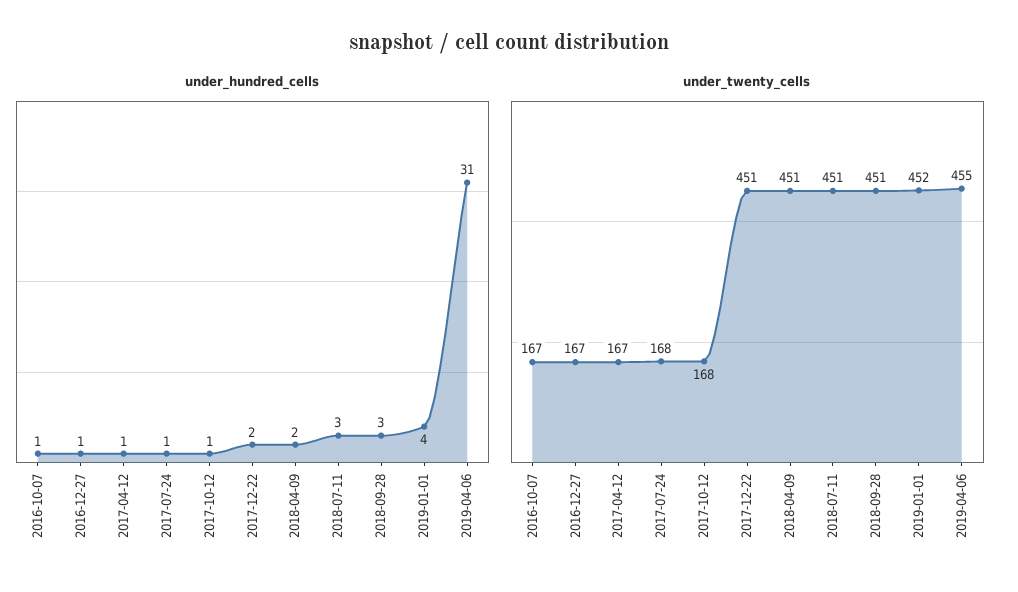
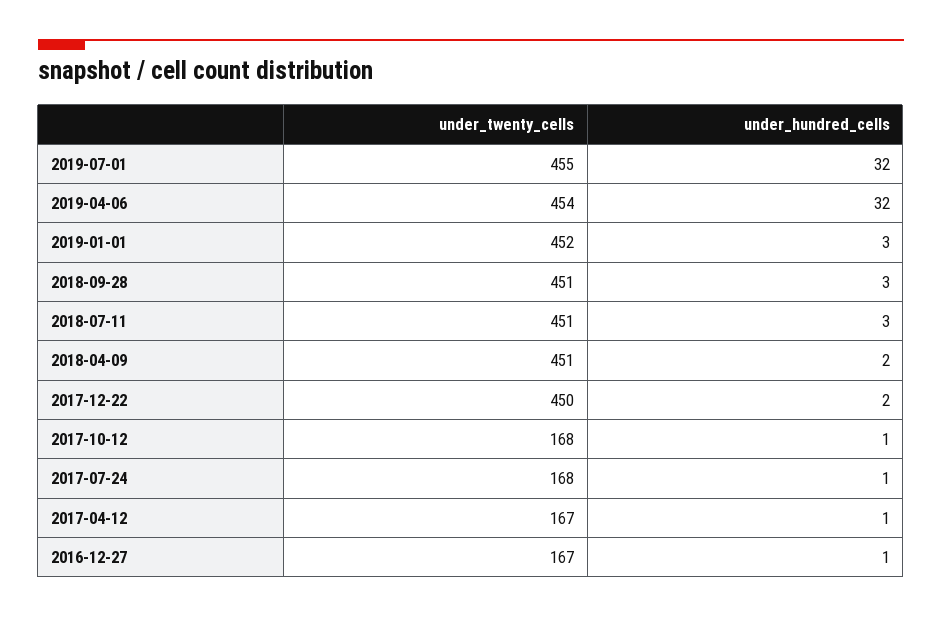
under_hundred_cells, 2016-10-07: 1 -> none
under_hundred_cells, 2019-01-01: 4 -> 3
under_hundred_cells, 2019-04-06: 31 -> 32
under_twenty_cells, 2016-10-07: 167 -> none
under_twenty_cells, 2017-12-22: 451 -> 450
under_twenty_cells, 2019-04-06: 455 -> 454
under_twenty_cells, 2019-07-01: none -> 455
under_hundred_cells, 2019-07-01: none -> 32

